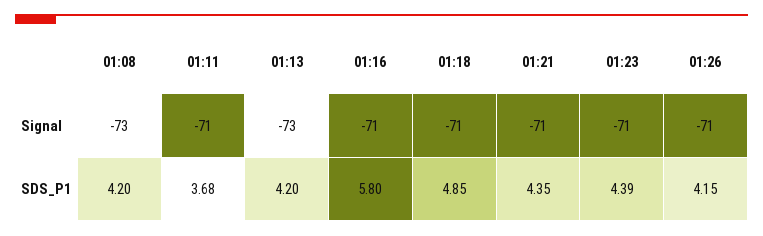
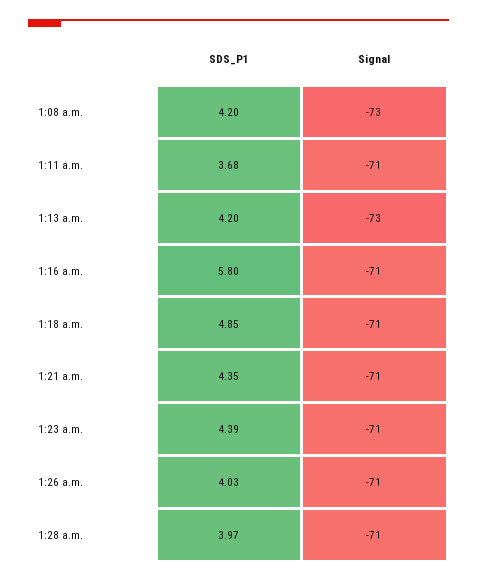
01:26, SDS_P1: 4.15 -> 4.03
1:28 a.m., SDS_P1: none -> 3.97
1:28 a.m., Signal: none -> -71

